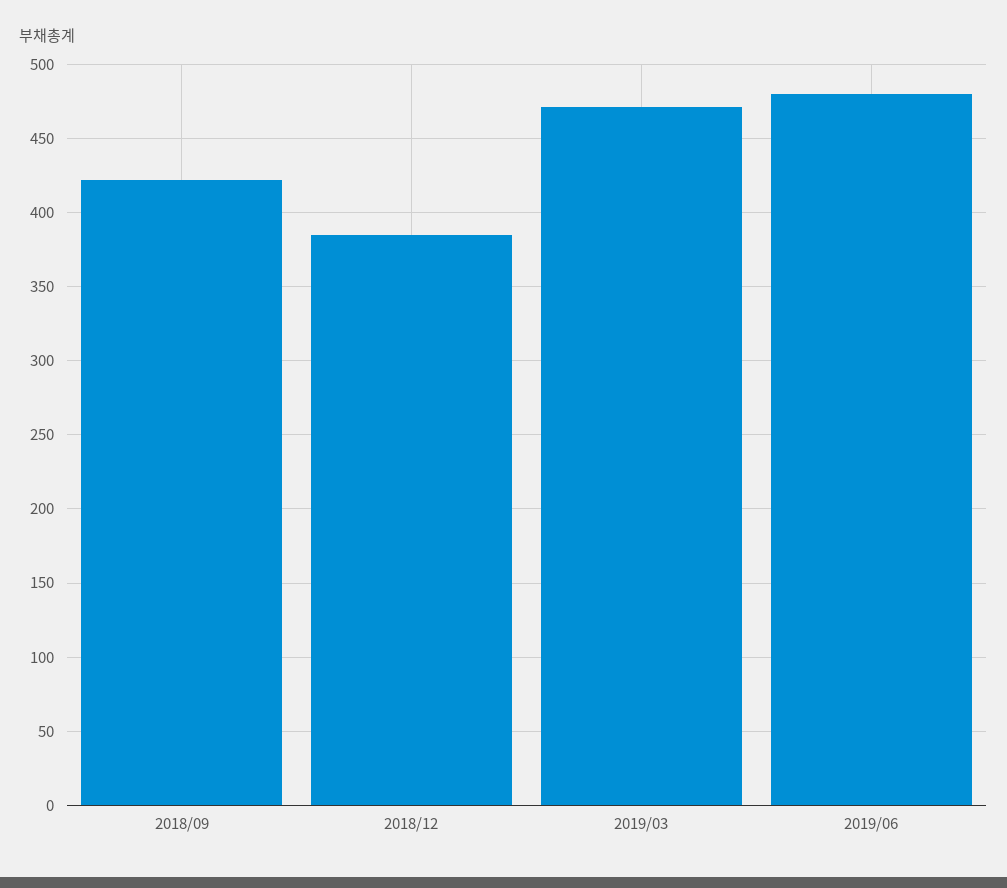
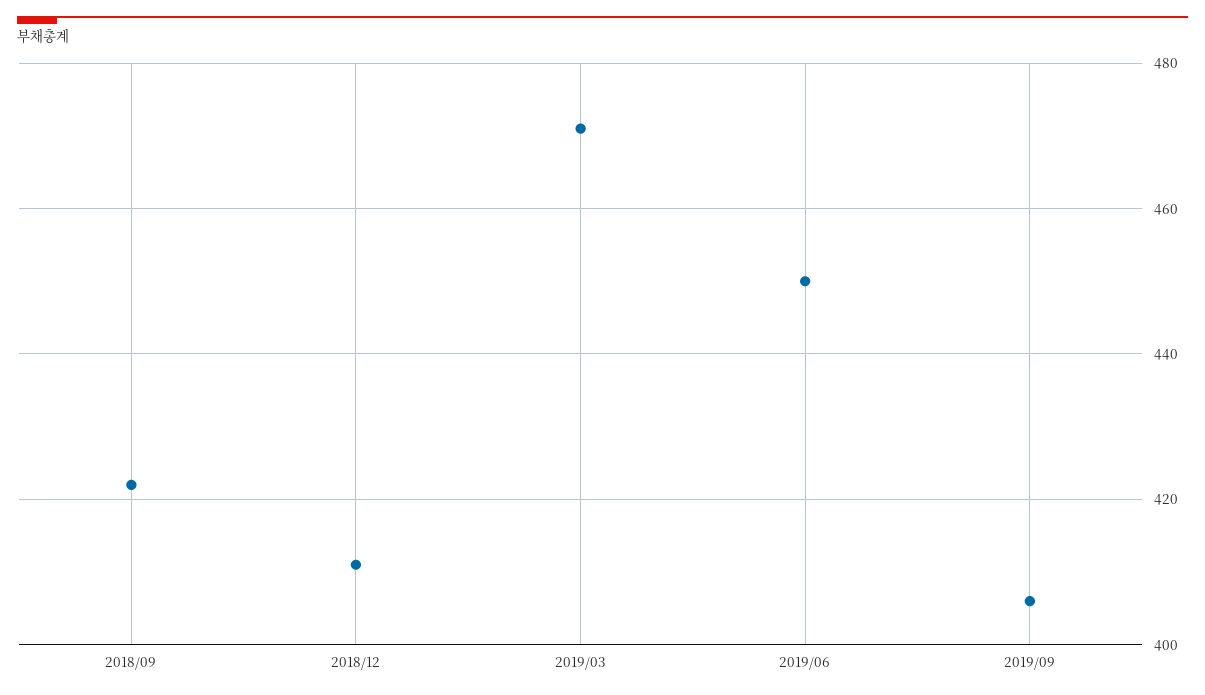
2018/12: 385 -> 410
2019/06: 480 -> 450
2019/09: none -> 405

